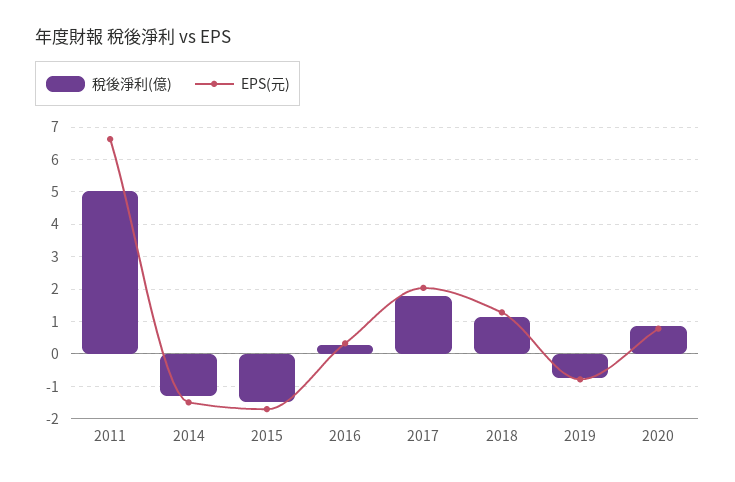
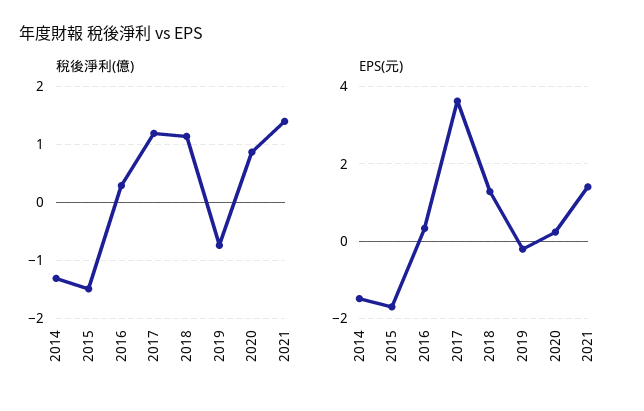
稅後淨利(億), 2011: 5 -> none
EPS(元), 2011: 6.6 -> none
稅後淨利(億), 2017: 1.8 -> 1.2
EPS(元), 2017: 2 -> 3.6
EPS(元), 2019: -0.8 -> -0.2
EPS(元), 2020: 0.8 -> 0.2
稅後淨利(億), 2021: none -> 1.4
EPS(元), 2021: none -> 1.4

